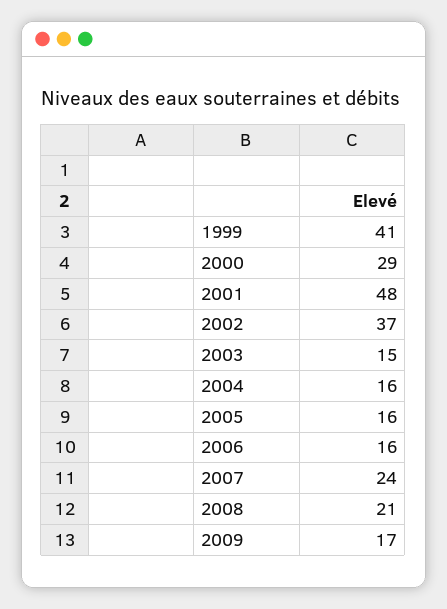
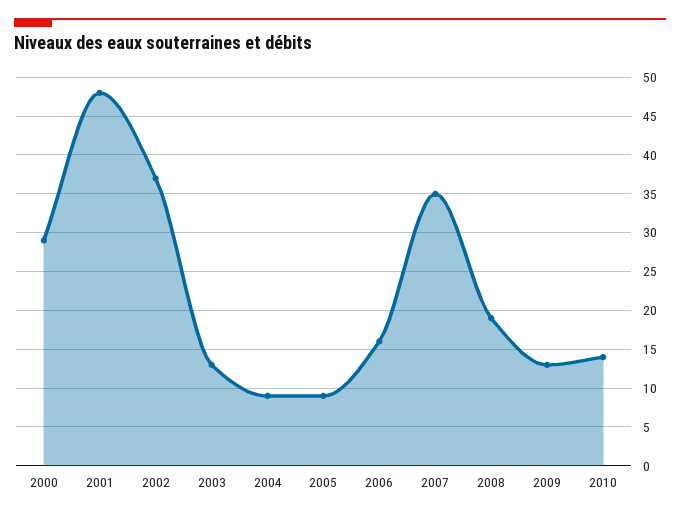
1999: 41 -> none
2003: 15 -> 13
2004: 16 -> 9
2005: 16 -> 9
2007: 24 -> 35
2008: 21 -> 19
2009: 17 -> 13
2010: none -> 14

